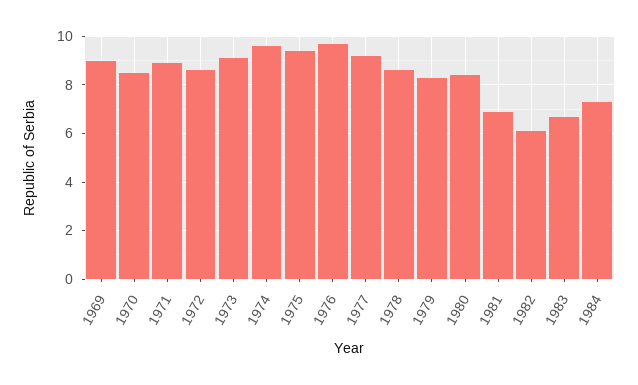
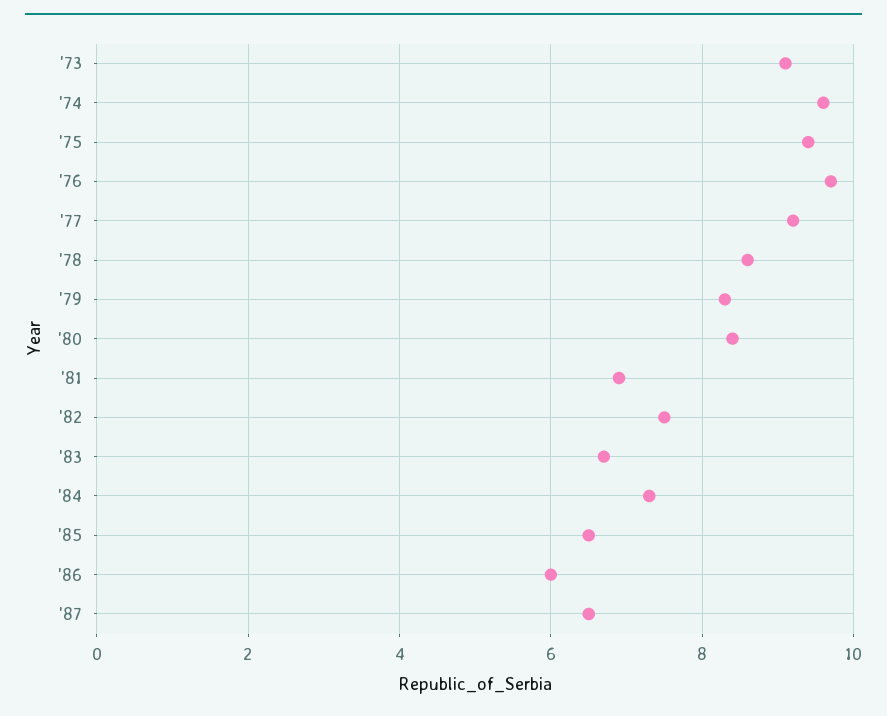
1969: 9 -> none
1970: 8.5 -> none
1971: 9 -> none
1972: 8.5 -> none
1982: 6 -> 7.5
'85: none -> 6.5
'86: none -> 6
'87: none -> 6.5

